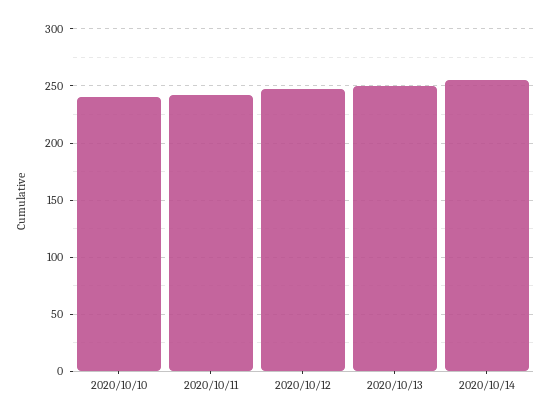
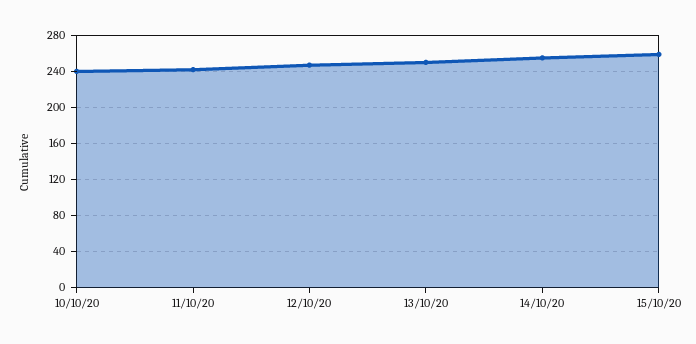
15/10/20: none -> 260

